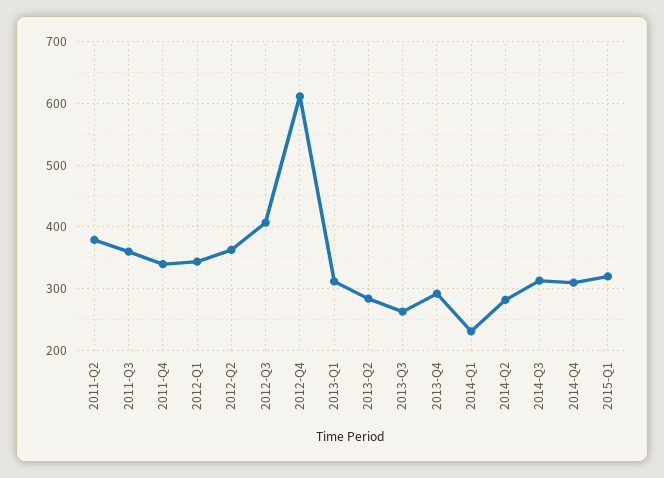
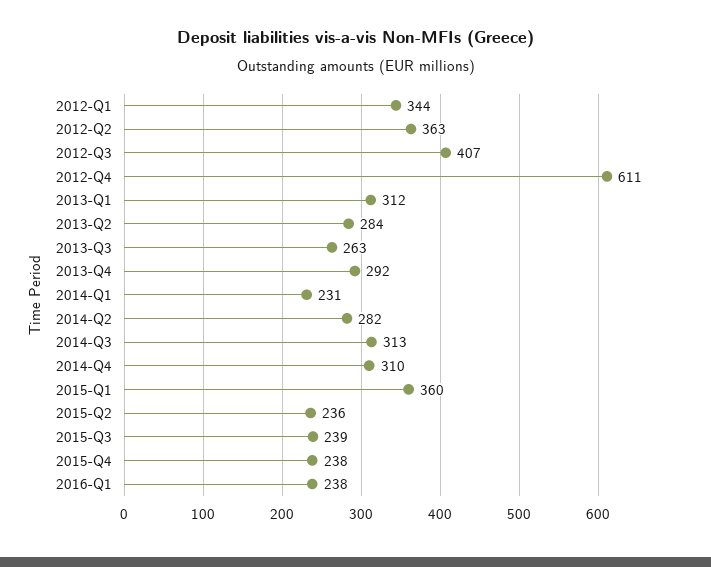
2011-Q2: 380 -> none
2011-Q3: 360 -> none
2011-Q4: 340 -> none
2015-Q1: 320 -> 360
2015-Q2: none -> 236
2015-Q3: none -> 239
2015-Q4: none -> 238
2016-Q1: none -> 238

